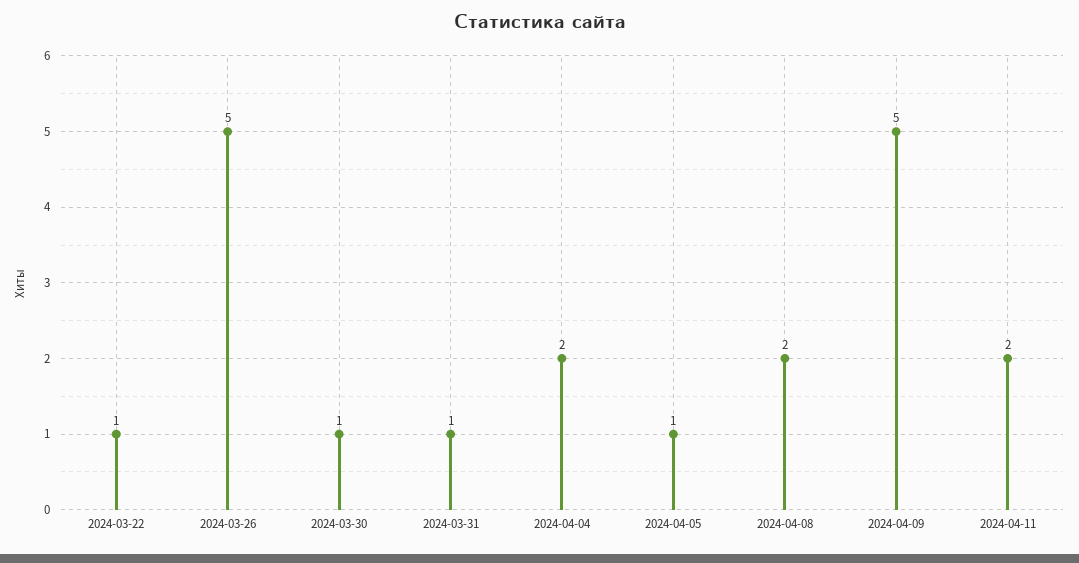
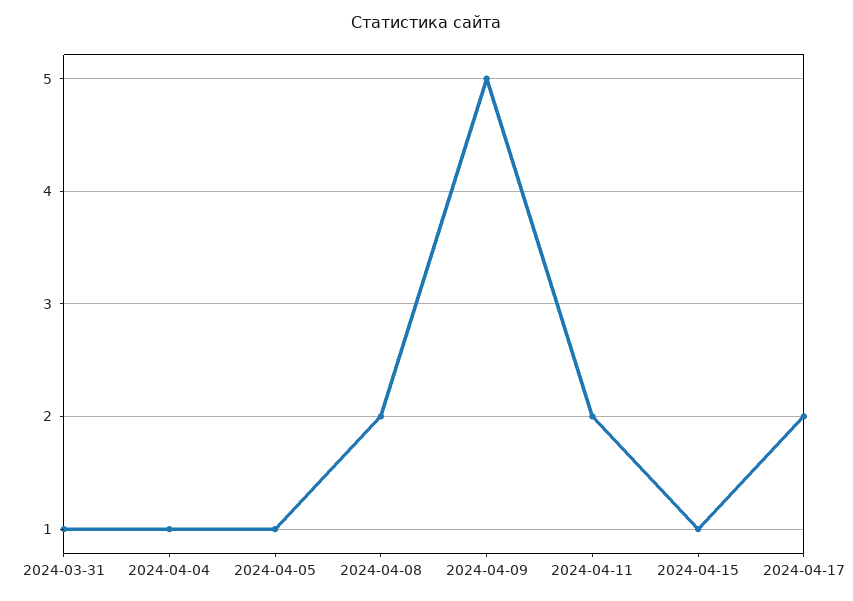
2024-03-22: 1 -> none
2024-03-26: 5 -> none
2024-03-30: 1 -> none
2024-04-04: 2 -> 1
2024-04-15: none -> 1
2024-04-17: none -> 2

